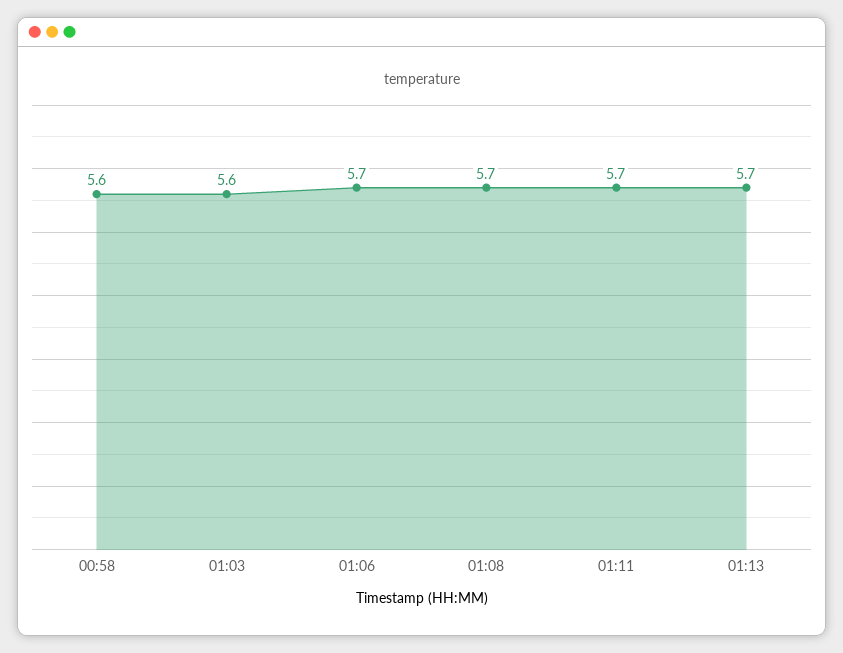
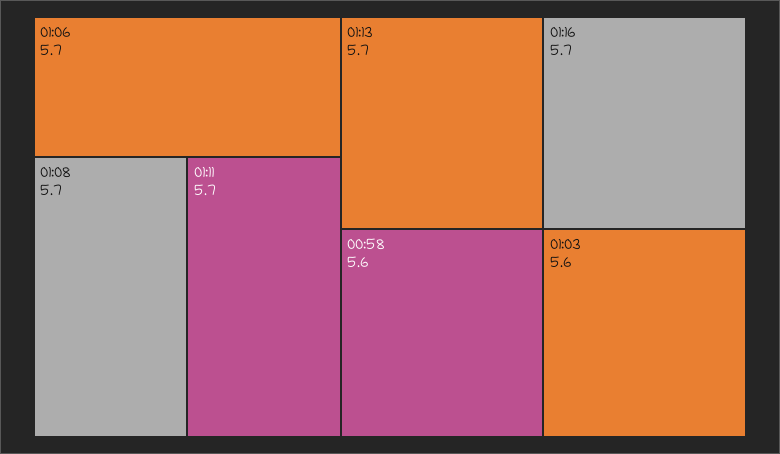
01:16: none -> 5.7

